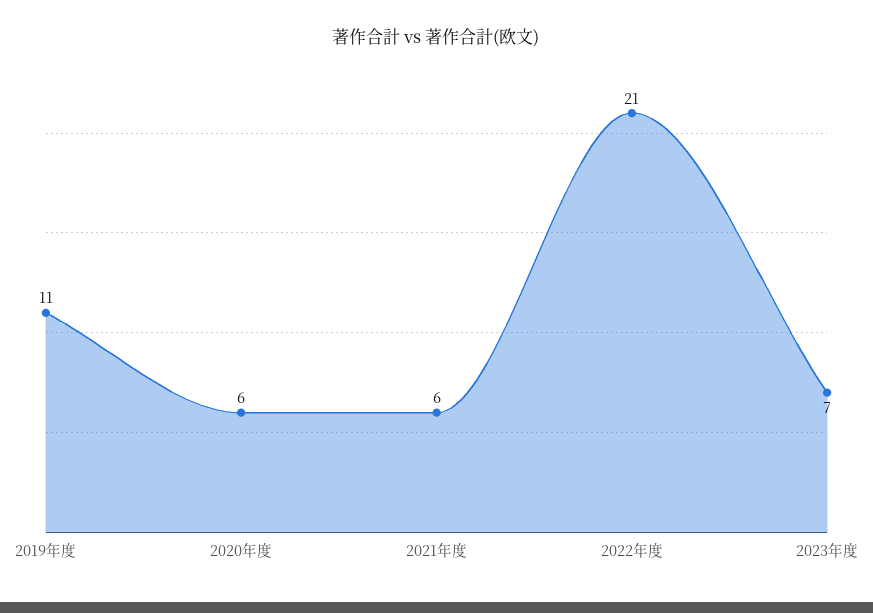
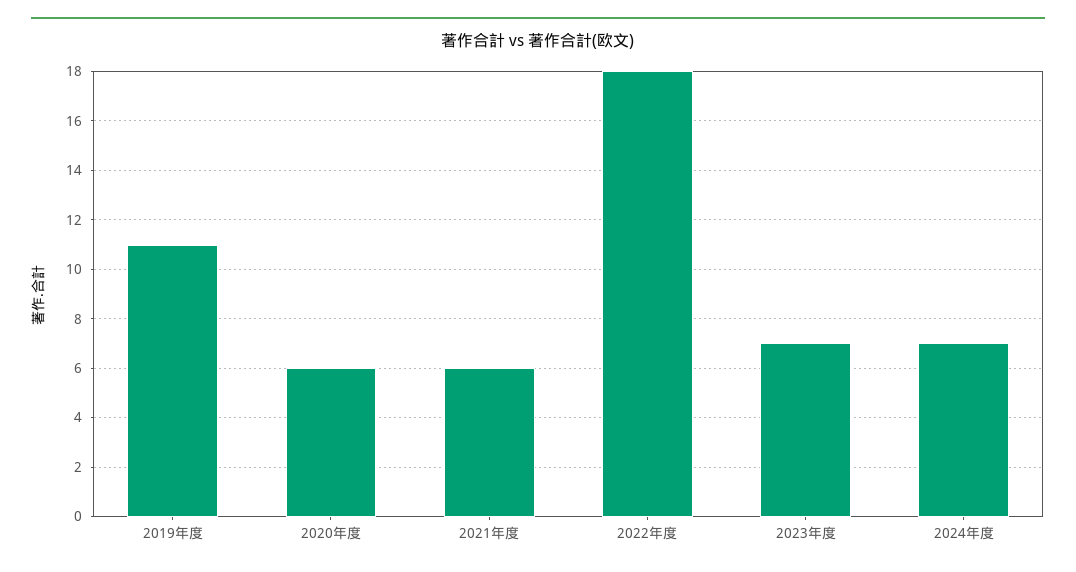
2022年度: 21 -> 18
2024年度: none -> 7

